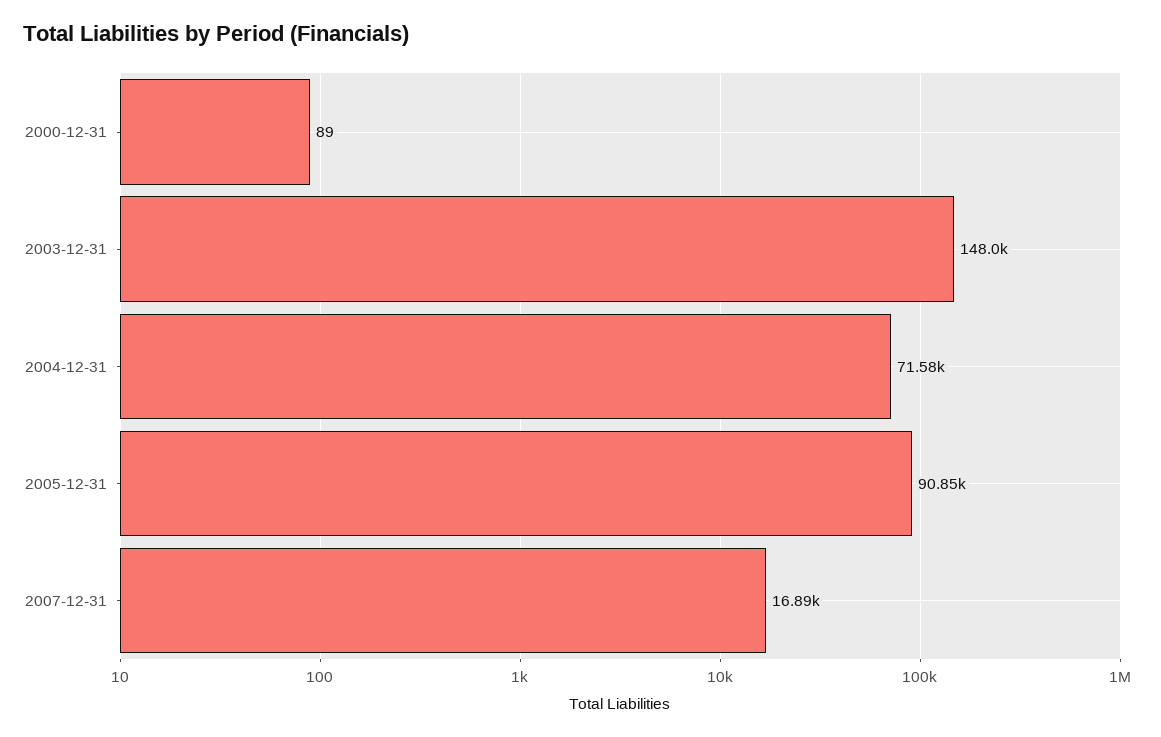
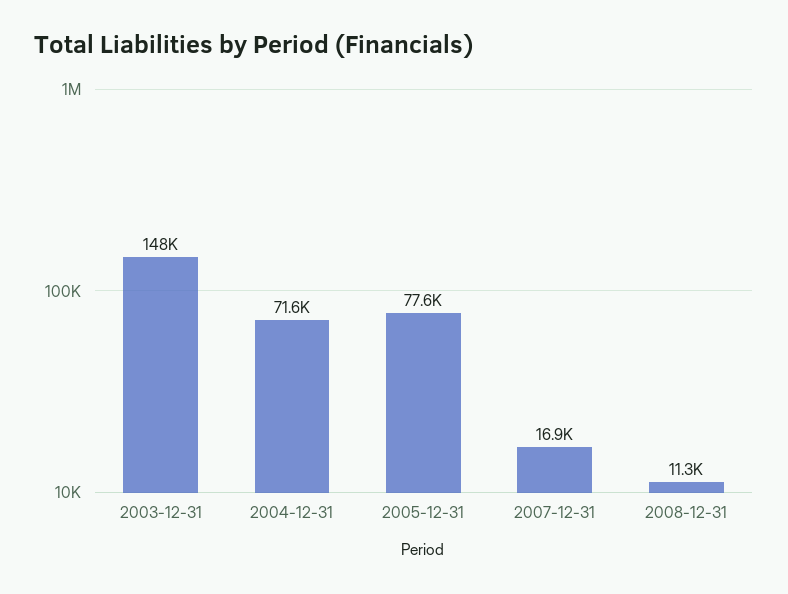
2000-12-31: 89 -> none
2005-12-31: 90850 -> 77600
2008-12-31: none -> 11300

